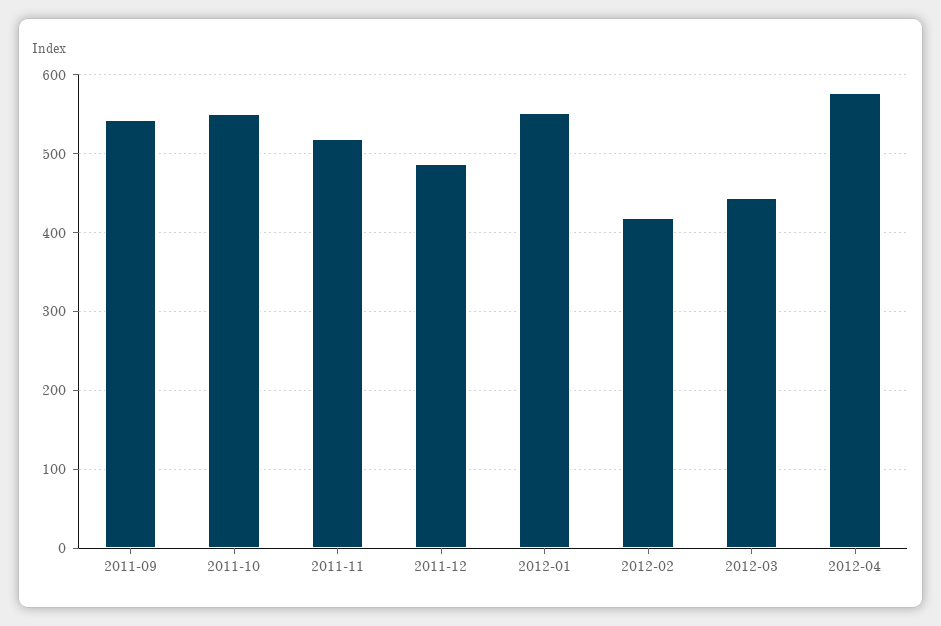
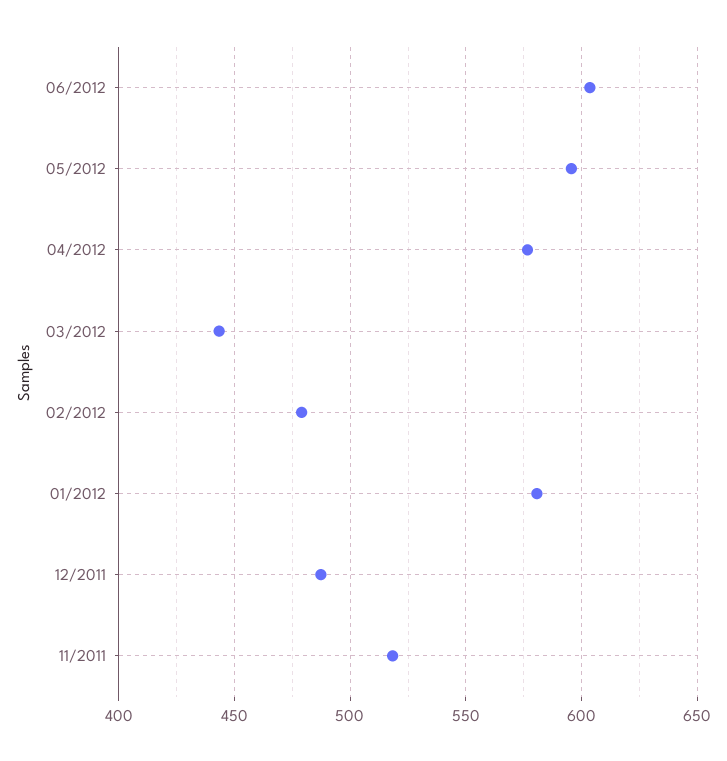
2011-09: 540 -> none
2011-10: 550 -> none
2012-01: 550 -> 580
2012-02: 420 -> 480
06/2012: none -> 605
05/2012: none -> 595

